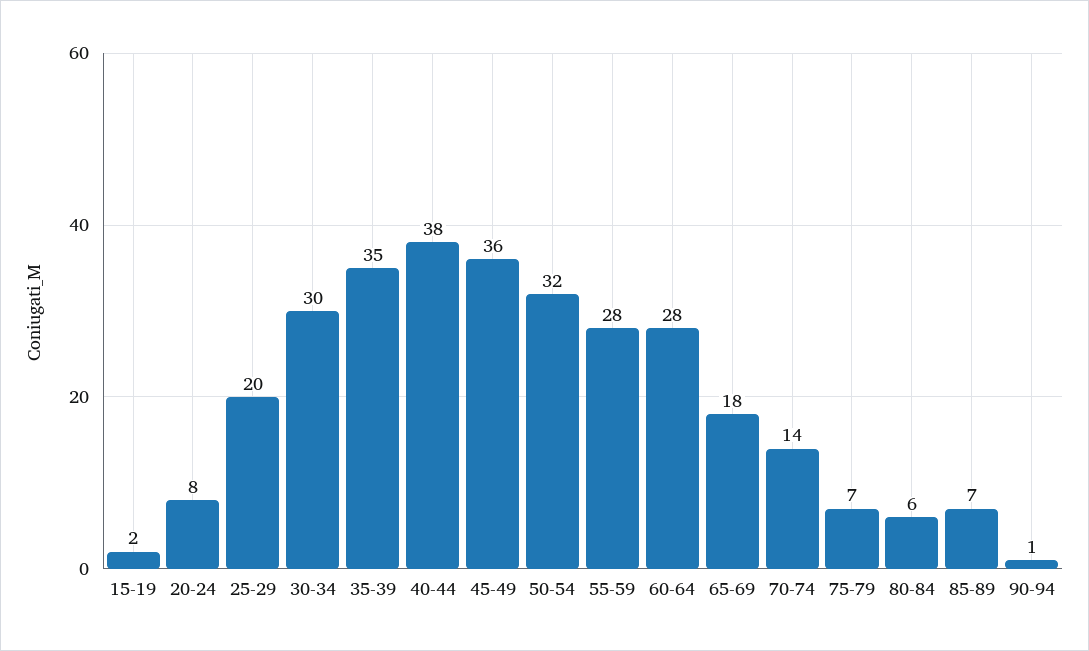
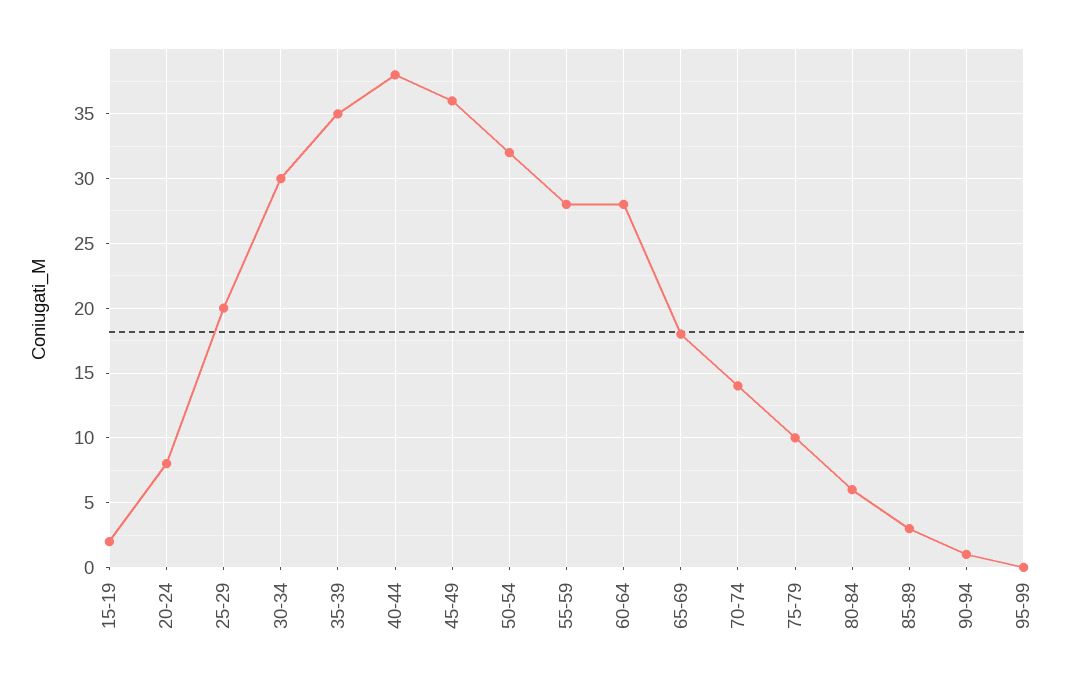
75-79: 7 -> 10
85-89: 7 -> 3
95-99: none -> 0

